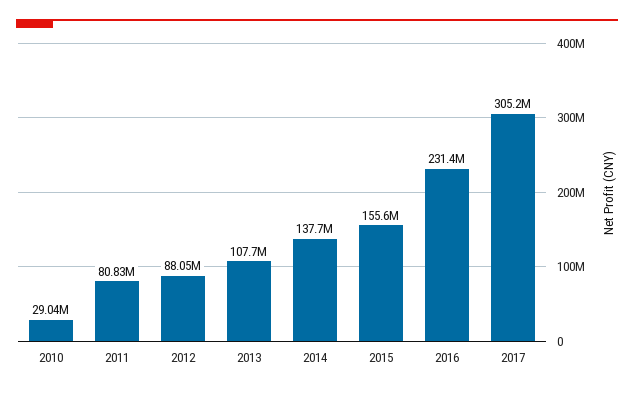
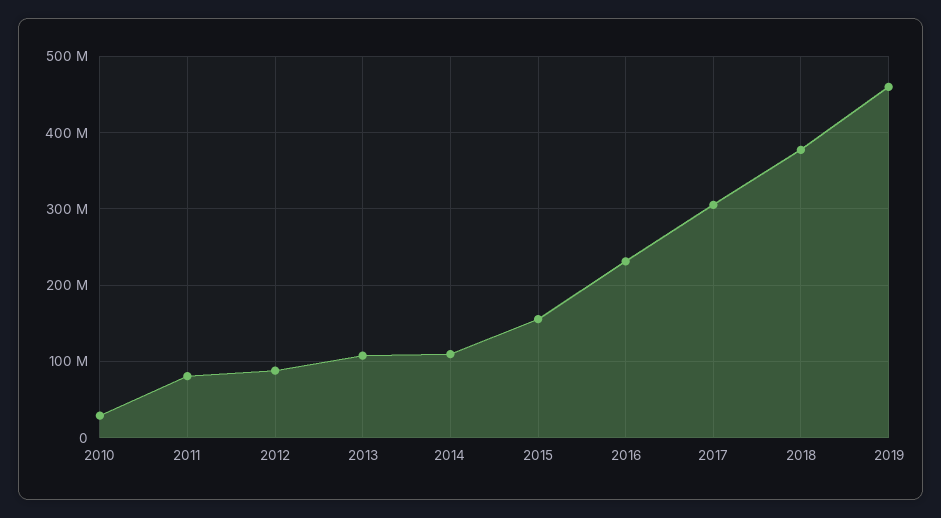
2014: 137700000 -> 110000000
2018: none -> 380000000
2019: none -> 460000000

